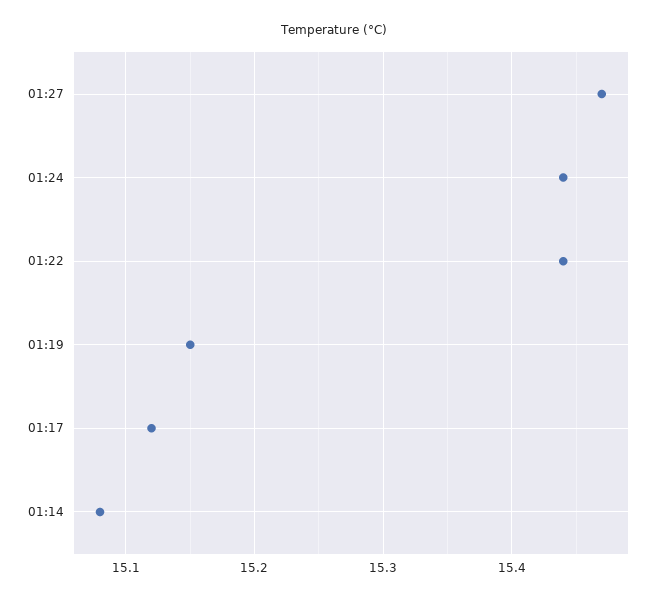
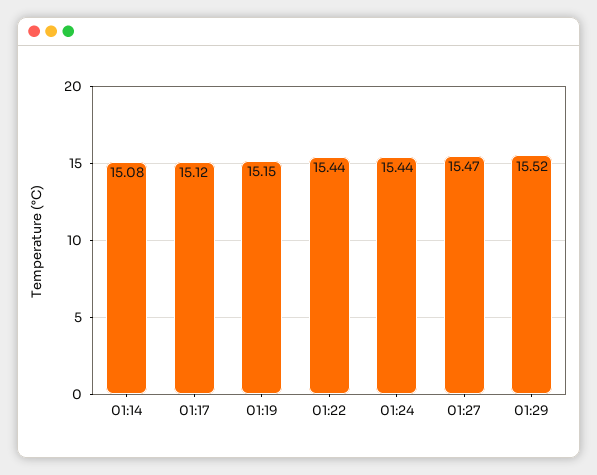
01:29: none -> 15.52

